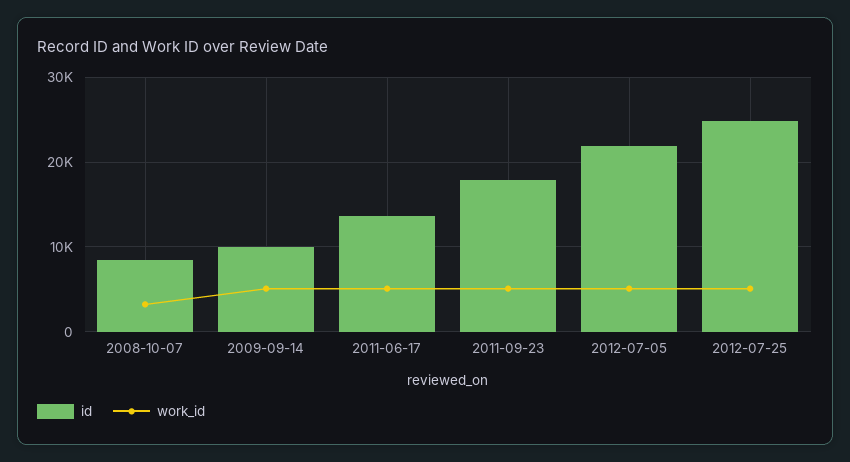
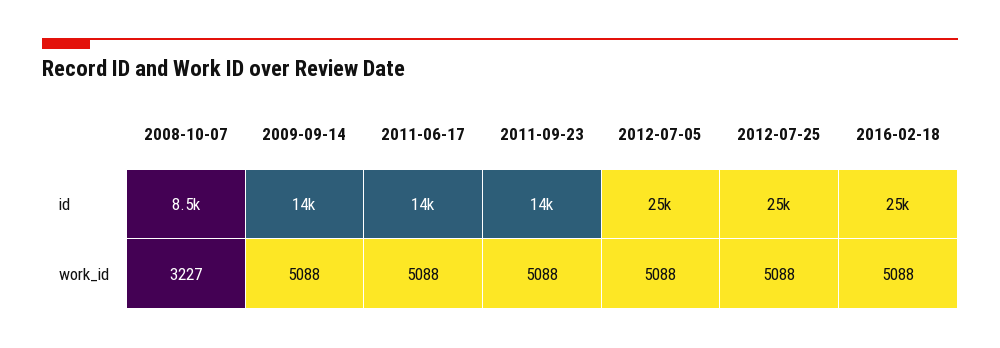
id, 2009-09-14: 10000 -> 14000
id, 2011-09-23: 18000 -> 14000
id, 2012-07-05: 22000 -> 25000
id, 2016-02-18: none -> 25000
work_id, 2016-02-18: none -> 5088

